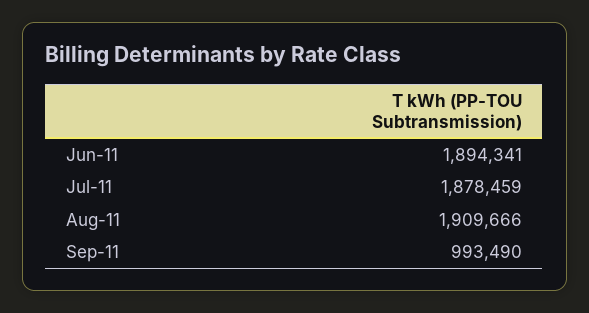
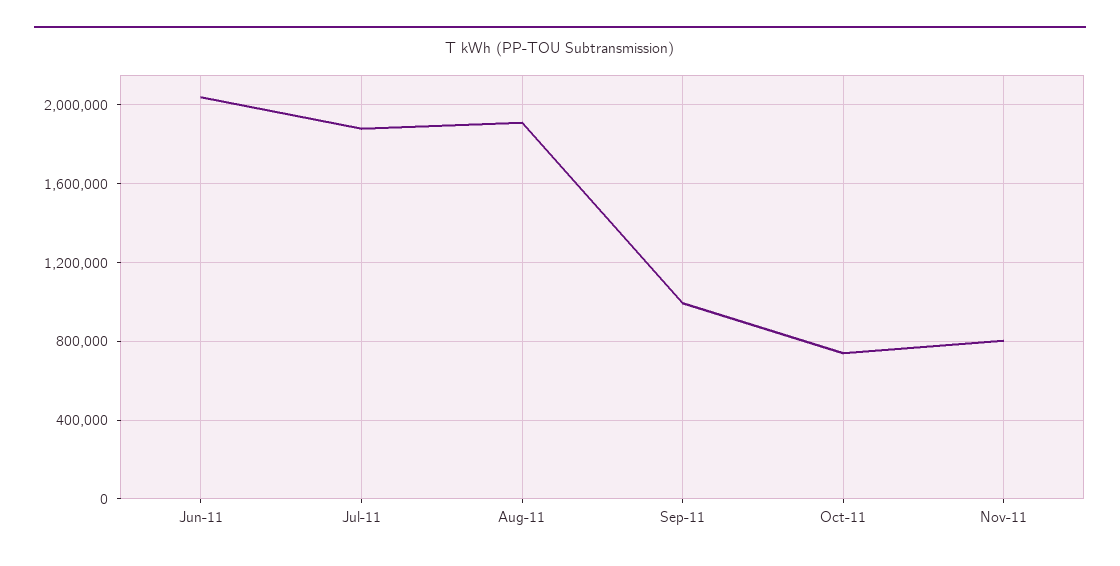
Jun-11: 1894341 -> 2050000
Oct-11: none -> 750000
Nov-11: none -> 800000

